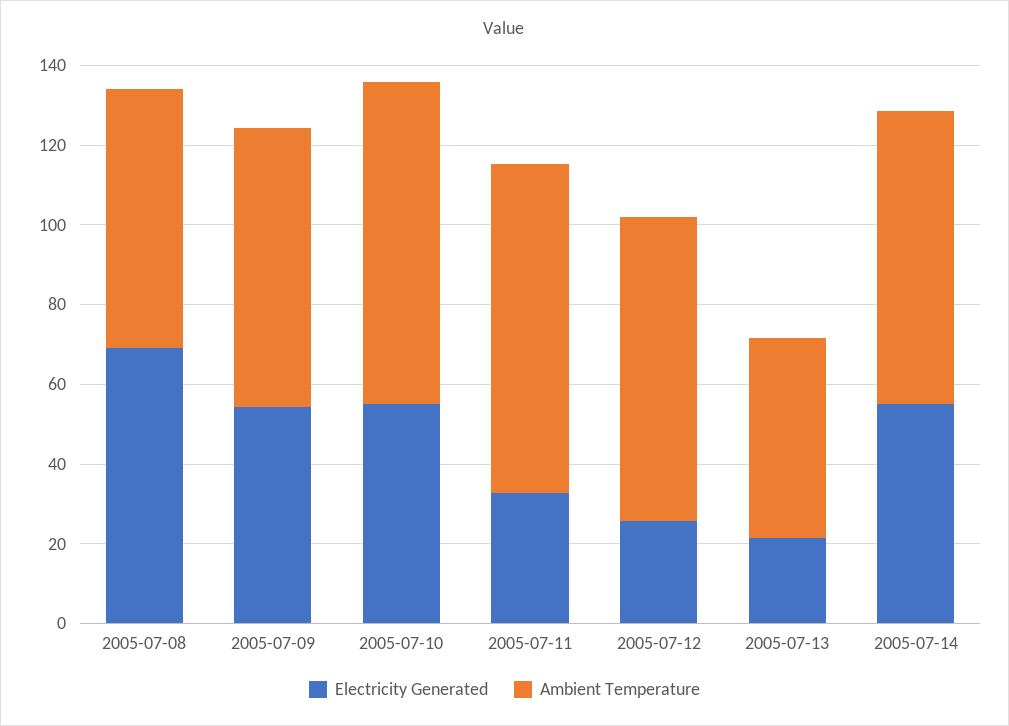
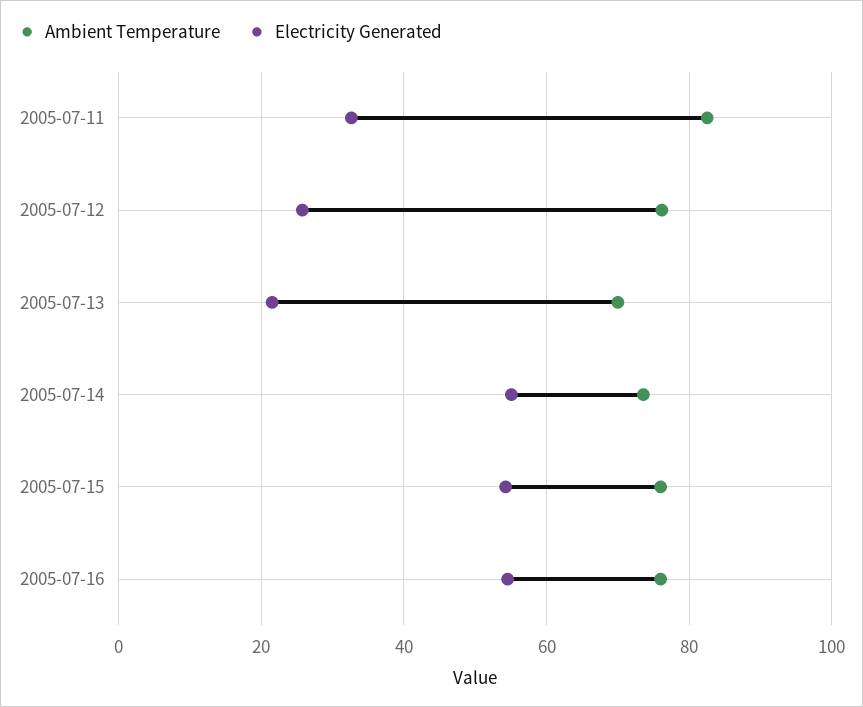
Electricity Generated, 2005-07-08: 70 -> none
Ambient Temperature, 2005-07-08: 65 -> none
Electricity Generated, 2005-07-09: 55 -> none
Ambient Temperature, 2005-07-09: 70 -> none
Electricity Generated, 2005-07-10: 55 -> none
Ambient Temperature, 2005-07-10: 80 -> none
Ambient Temperature, 2005-07-13: 50 -> 70
Ambient Temperature, 2005-07-15: none -> 76
Electricity Generated, 2005-07-15: none -> 54
Ambient Temperature, 2005-07-16: none -> 76
Electricity Generated, 2005-07-16: none -> 54

